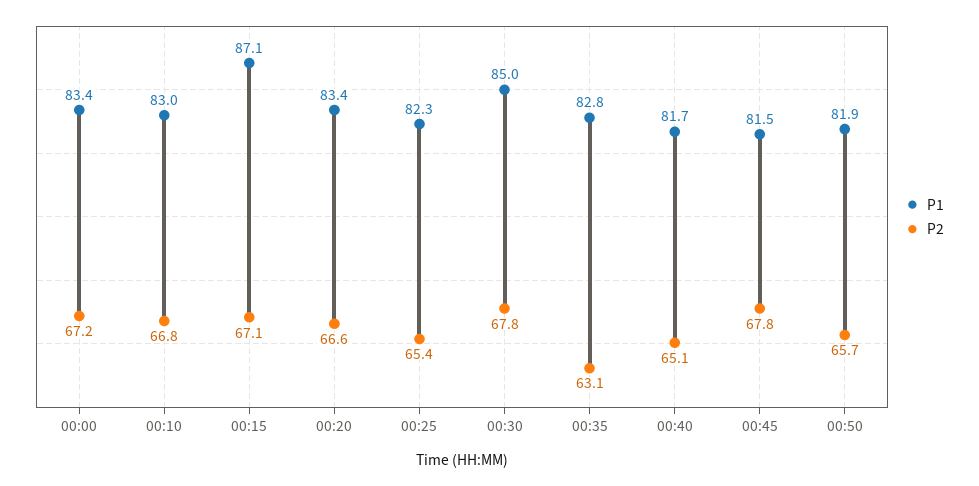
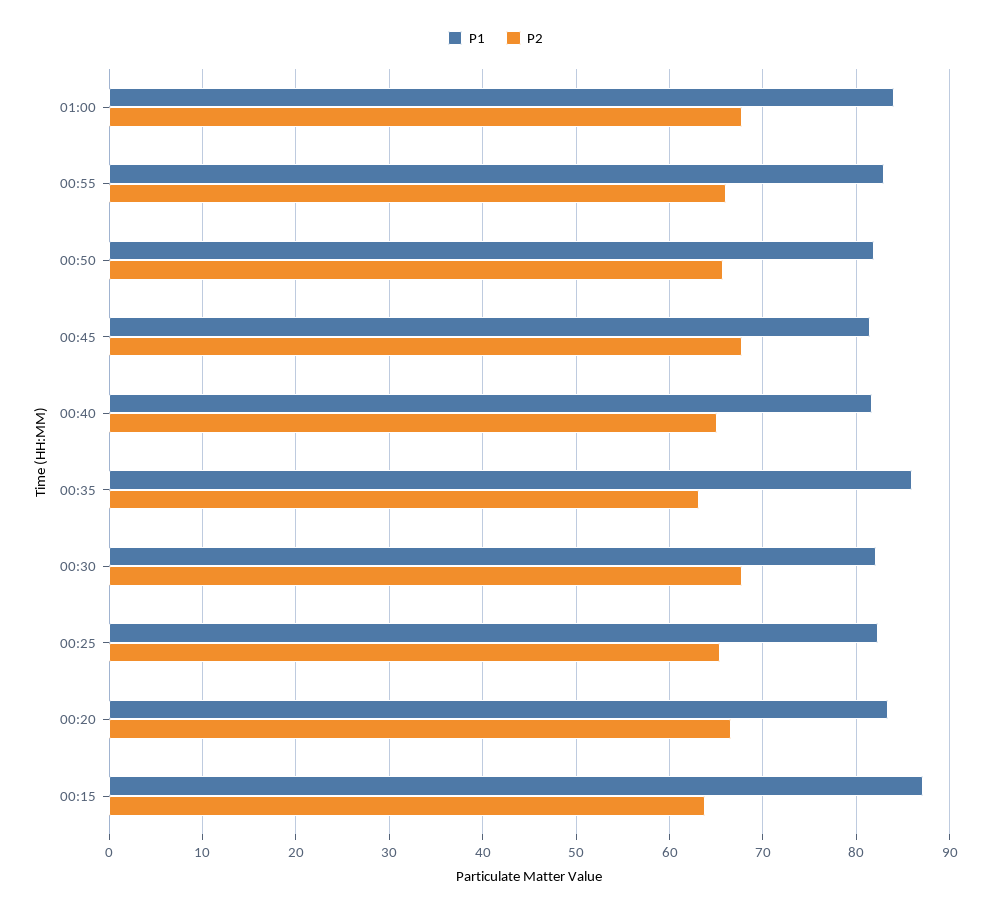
P1, 00:00: 83.4 -> none
P2, 00:00: 67.2 -> none
P1, 00:10: 83 -> none
P2, 00:10: 66.8 -> none
P2, 00:15: 67.1 -> 64
P1, 00:30: 85 -> 82
P1, 00:35: 82.8 -> 86
P1, 01:00: none -> 84
P2, 01:00: none -> 68
P1, 00:55: none -> 83
P2, 00:55: none -> 66

